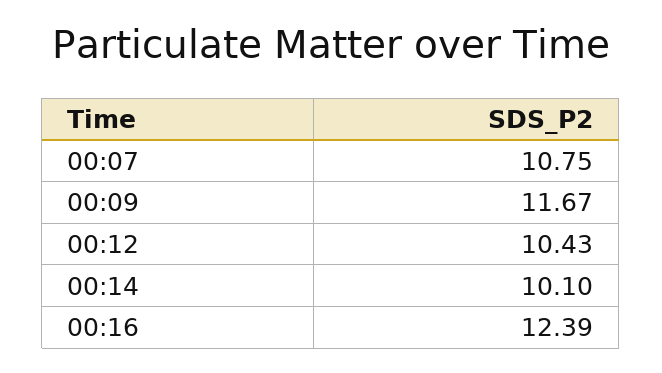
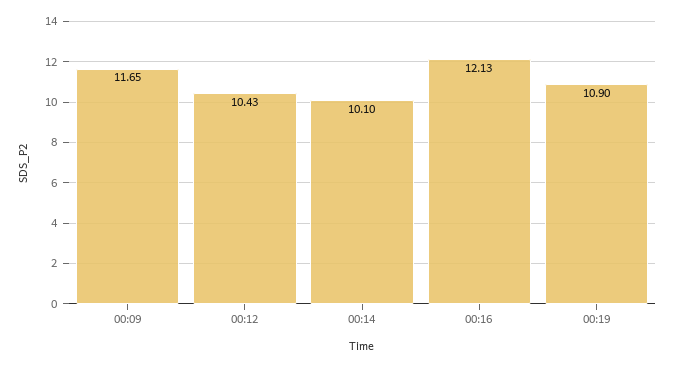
00:07: 10.75 -> none
00:09: 11.67 -> 11.65
00:16: 12.39 -> 12.13
00:19: none -> 10.9

